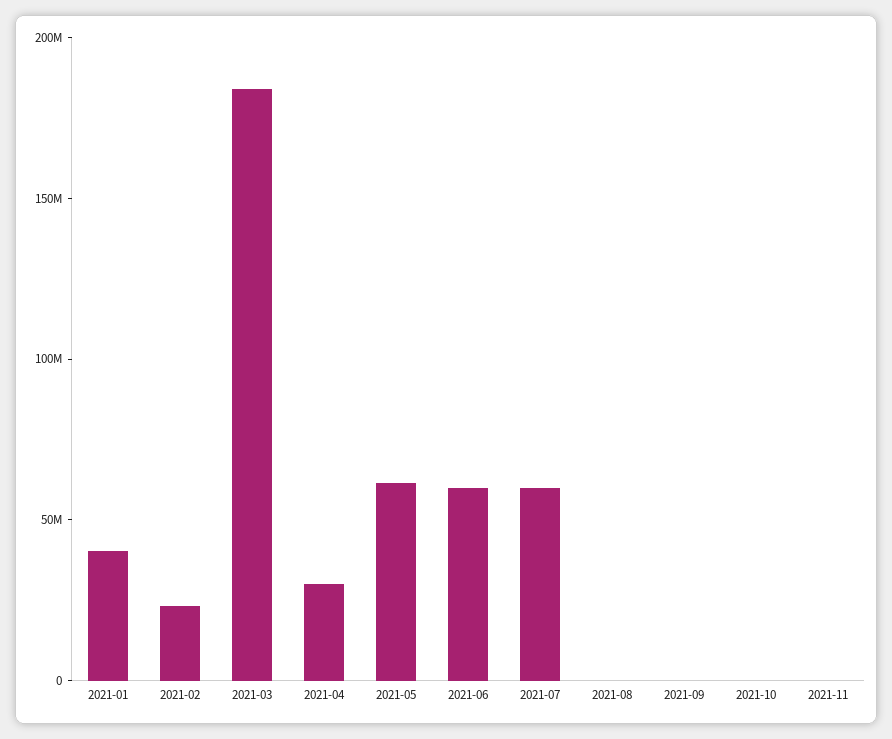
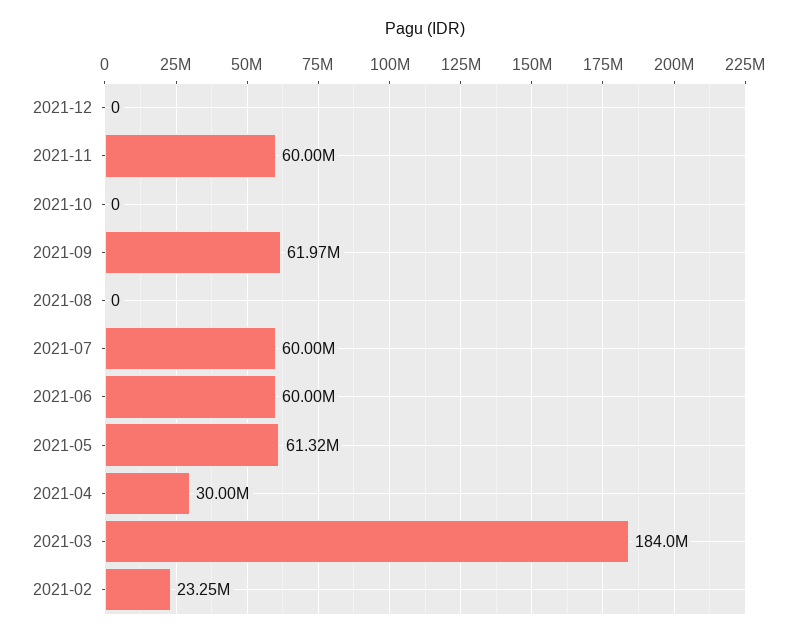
2021-01: 40000000 -> none
2021-09: 0 -> 61970000
2021-11: 0 -> 60000000
2021-12: none -> 0

